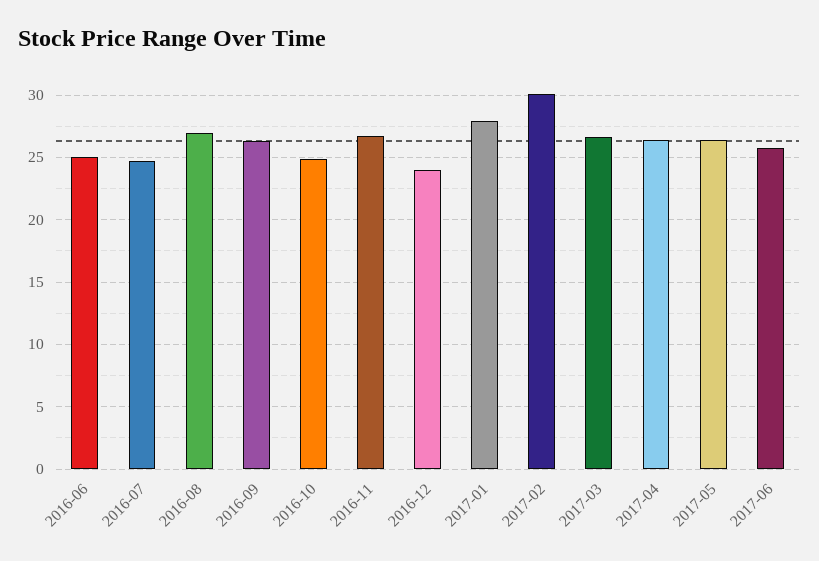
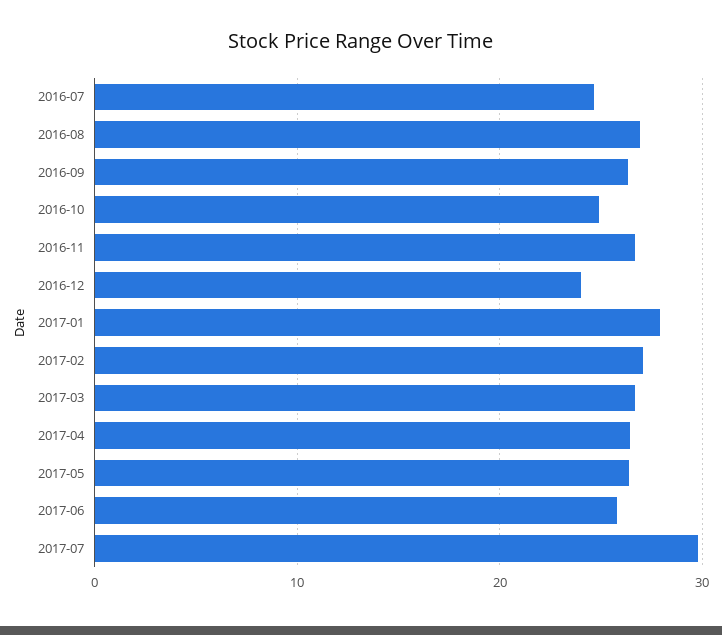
2016-06: 25 -> none
2017-02: 30 -> 27
2017-07: none -> 30

